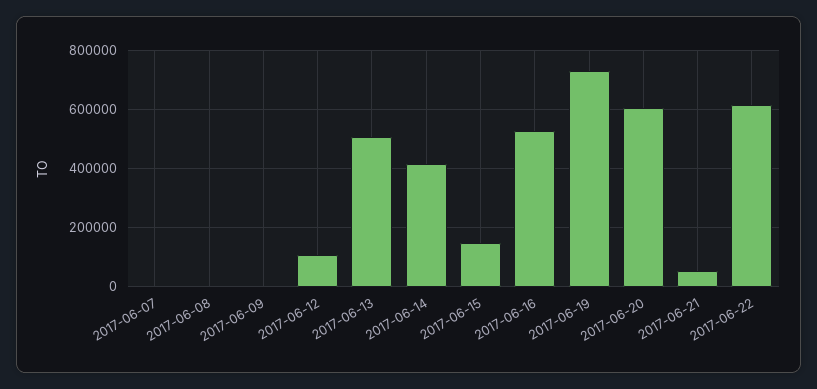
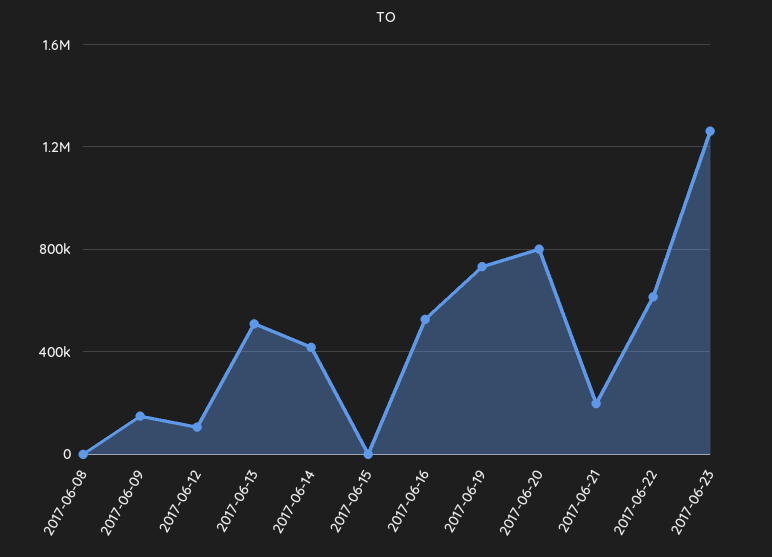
2017-06-07: 0 -> none
2017-06-09: 0 -> 150000
2017-06-15: 150000 -> 0
2017-06-20: 600000 -> 800000
2017-06-21: 50000 -> 200000
2017-06-23: none -> 1250000

